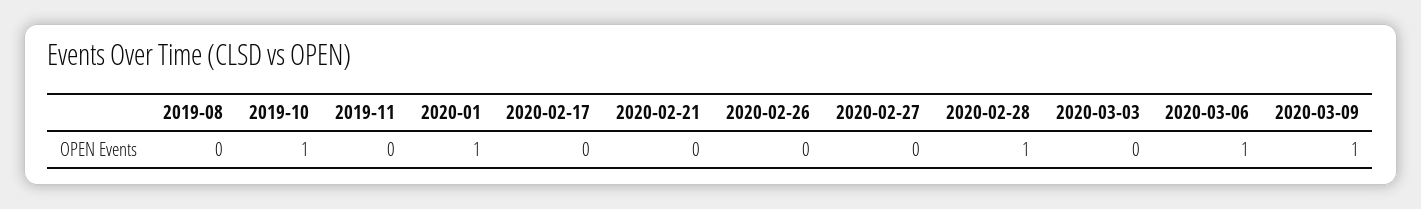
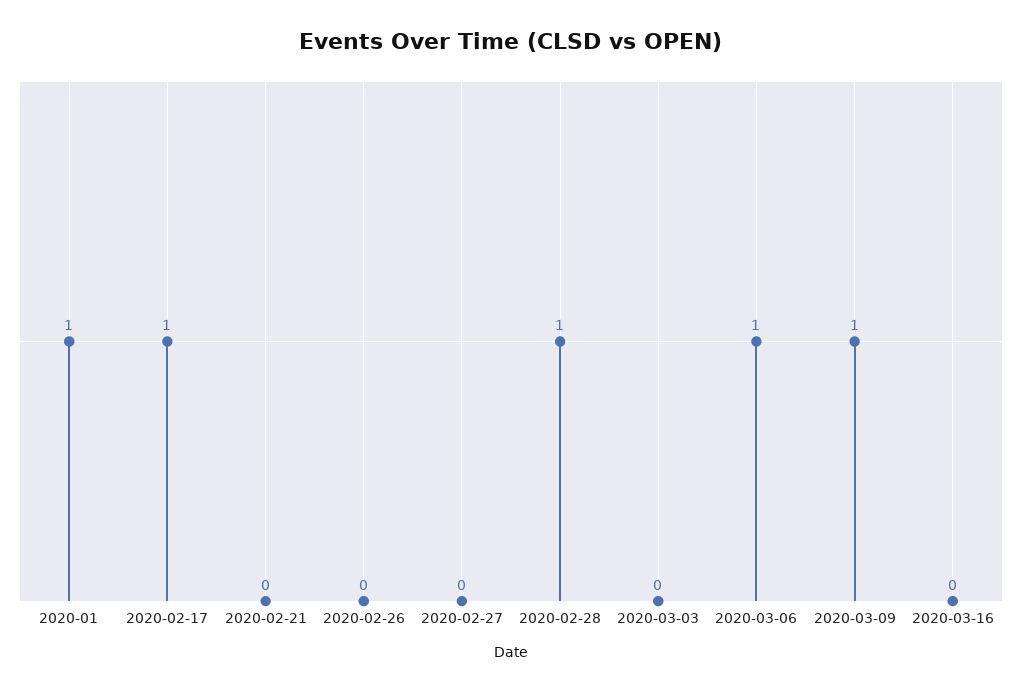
2019-08: 0 -> none
2019-10: 1 -> none
2019-11: 0 -> none
2020-02-17: 0 -> 1
2020-03-16: none -> 0

